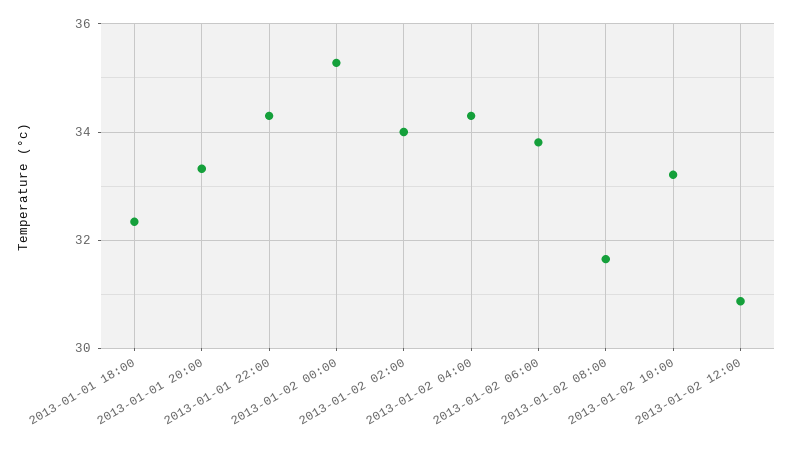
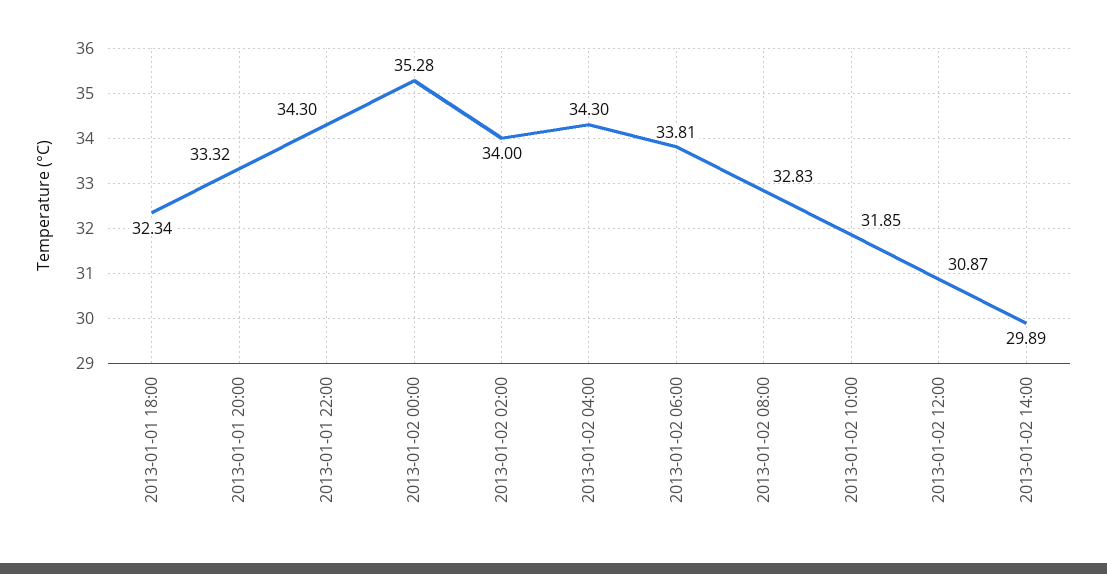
2013-01-02 08:00: 31.6 -> 32.83
2013-01-02 10:00: 33.2 -> 31.85
2013-01-02 14:00: none -> 29.89

